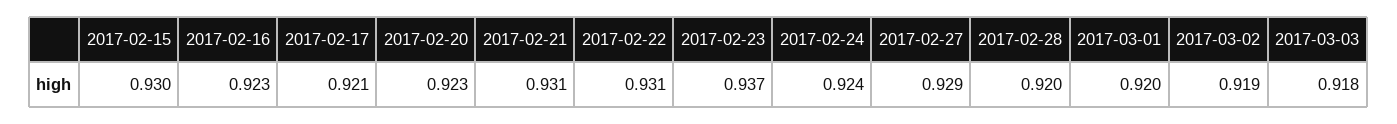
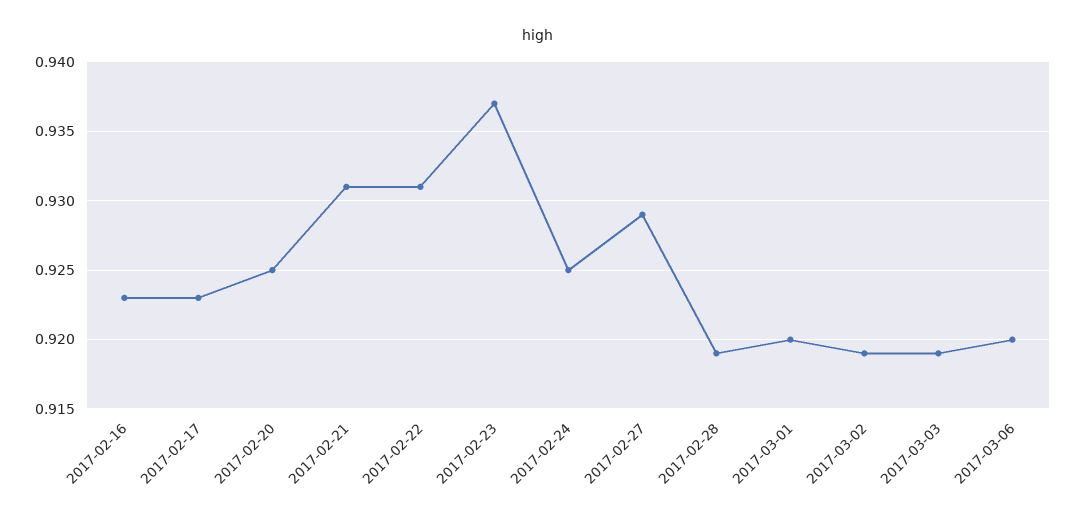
2017-02-15: 0.93 -> none
2017-02-17: 0.921 -> 0.923
2017-02-20: 0.923 -> 0.925
2017-02-24: 0.924 -> 0.925
2017-02-28: 0.92 -> 0.919
2017-03-03: 0.918 -> 0.919
2017-03-06: none -> 0.92

